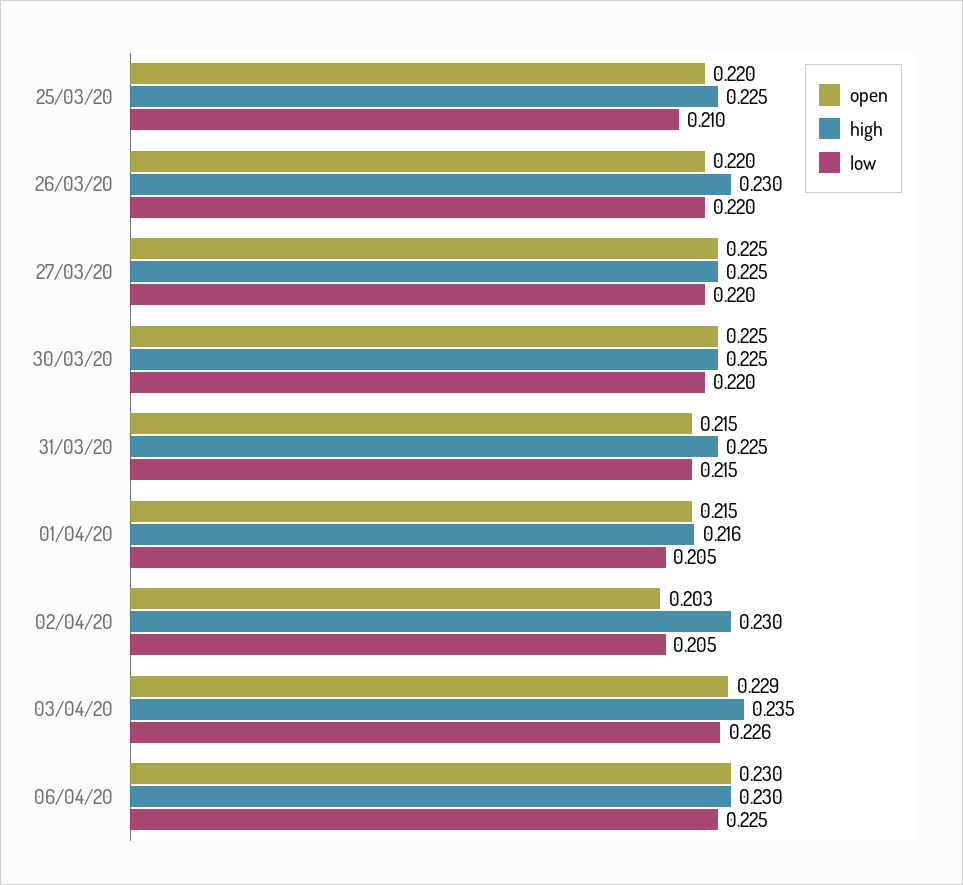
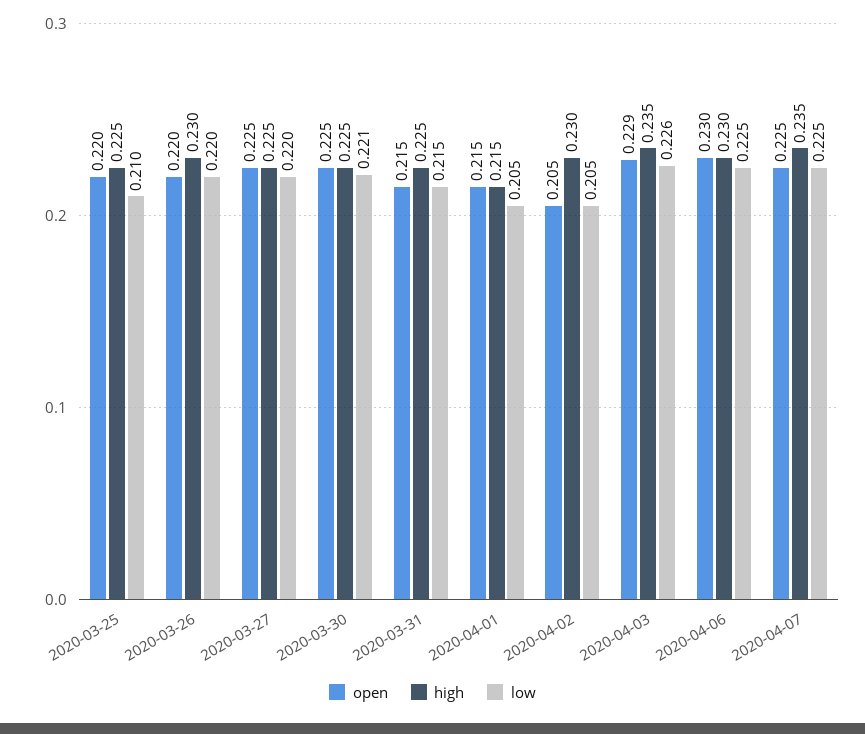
low, 30/03/20: 0.22 -> 0.221
high, 01/04/20: 0.216 -> 0.215
open, 02/04/20: 0.203 -> 0.205
open, 2020-04-07: none -> 0.225
high, 2020-04-07: none -> 0.235
low, 2020-04-07: none -> 0.225

